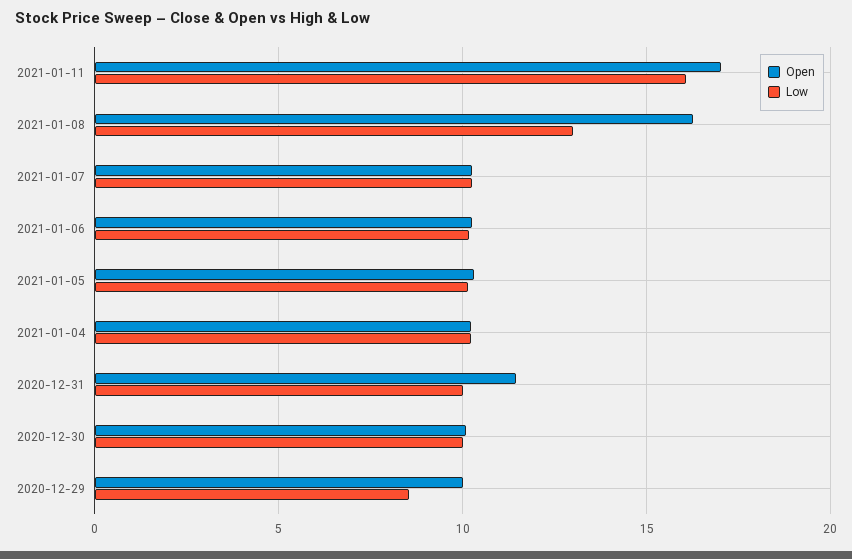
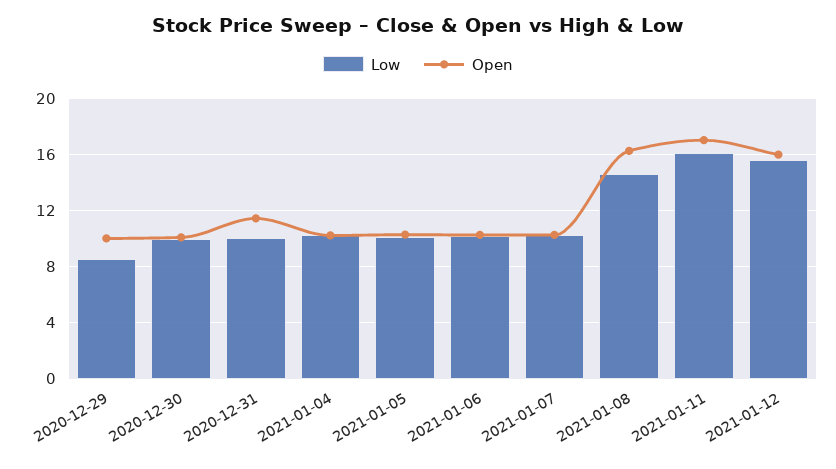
Low, 2021-01-08: 13 -> 14.5
Low, 2021-01-12: none -> 15.5
Open, 2021-01-12: none -> 16

